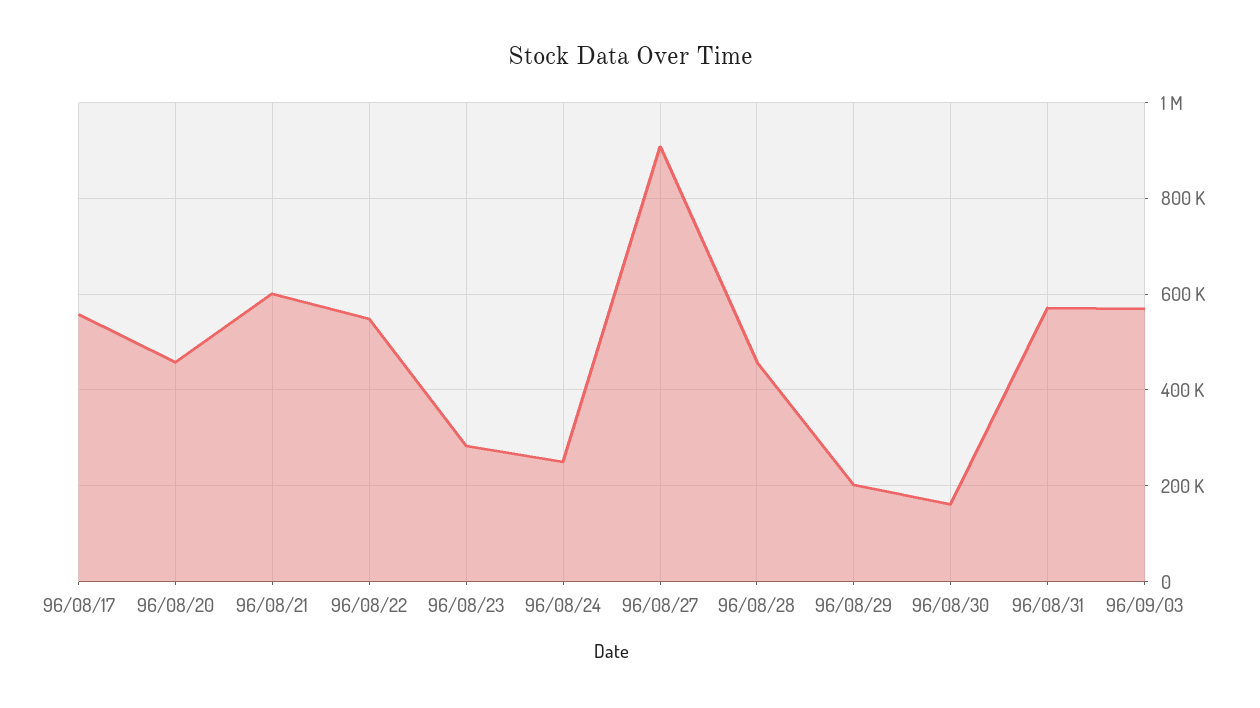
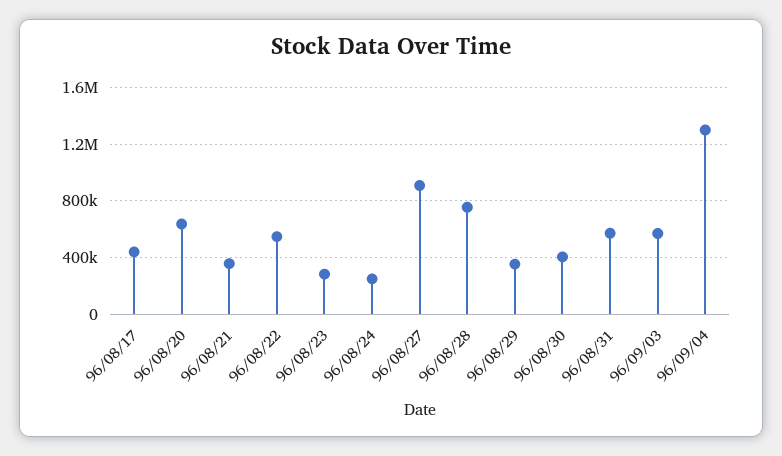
96/08/17: 560000 -> 450000
96/08/20: 460000 -> 650000
96/08/21: 600000 -> 350000
96/08/28: 460000 -> 750000
96/08/29: 200000 -> 350000
96/08/30: 160000 -> 400000
96/09/04: none -> 1300000

